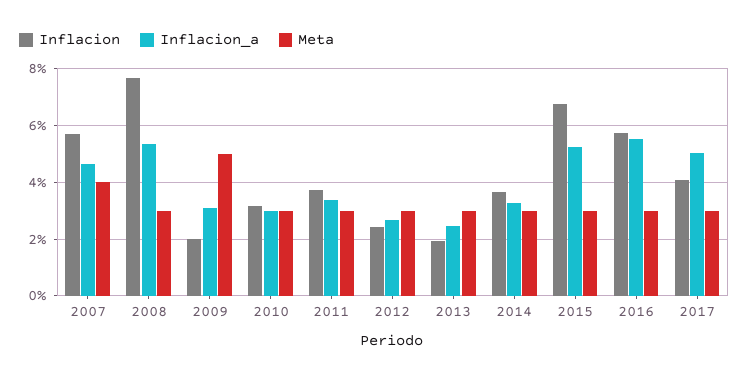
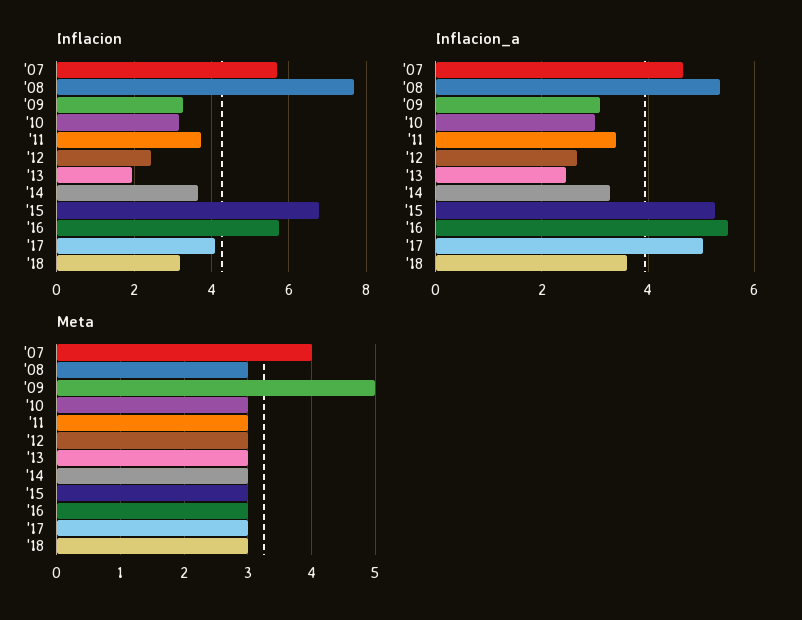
Inflacion, 2009: 2 -> 3.2
Inflacion, '18: none -> 3.2
Inflacion_a, '18: none -> 3.6
Meta, '18: none -> 3

